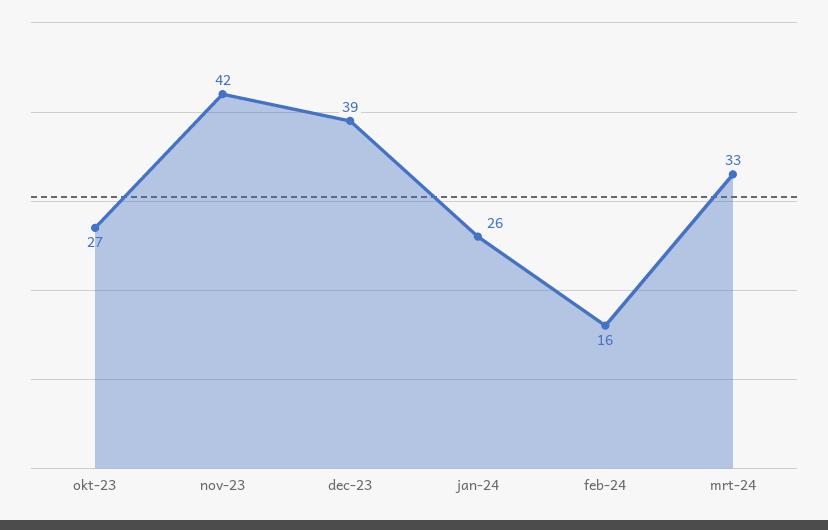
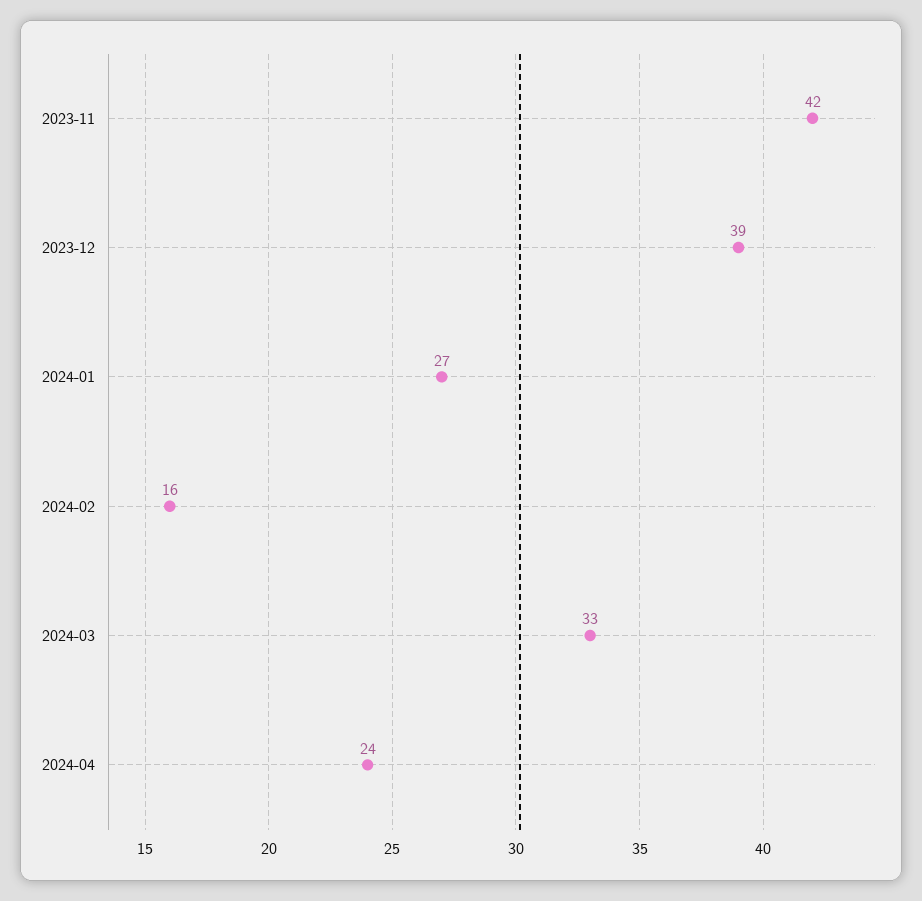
okt-23: 27 -> none
jan-24: 26 -> 27
2024-04: none -> 24

